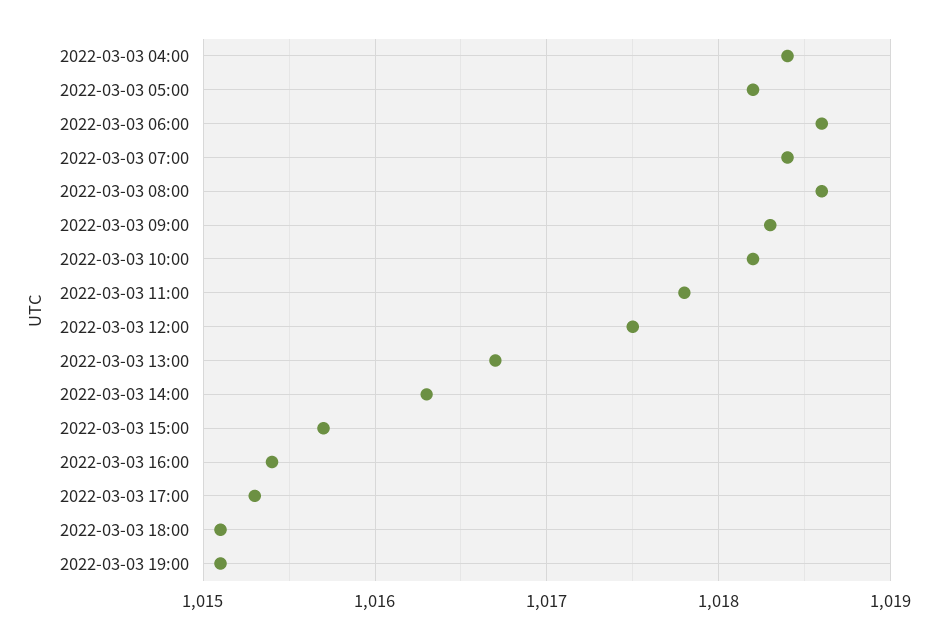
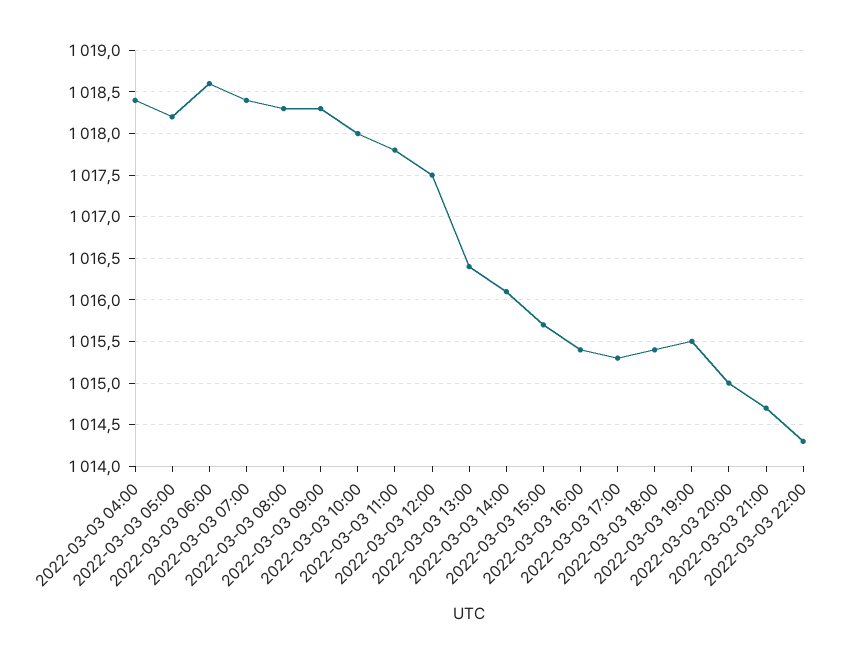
2022-03-03 08:00: 1018.6 -> 1018.3
2022-03-03 10:00: 1018.2 -> 1018
2022-03-03 13:00: 1016.7 -> 1016.4
2022-03-03 14:00: 1016.3 -> 1016.1
2022-03-03 18:00: 1015.1 -> 1015.4
2022-03-03 19:00: 1015.1 -> 1015.5
2022-03-03 20:00: none -> 1015
2022-03-03 21:00: none -> 1014.7
2022-03-03 22:00: none -> 1014.3

